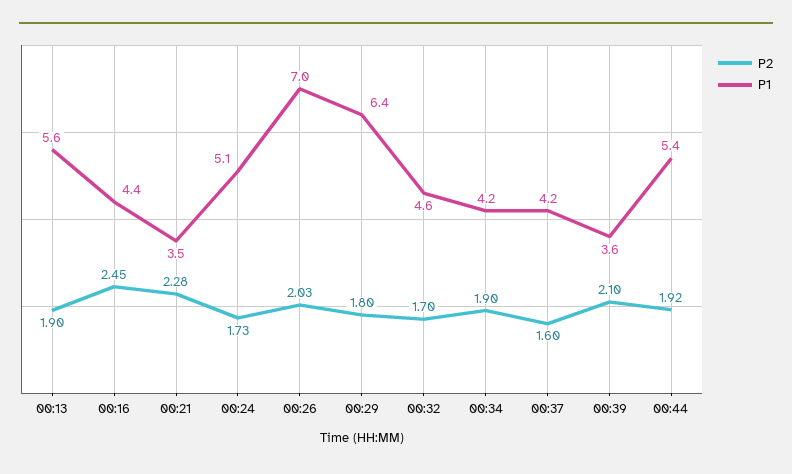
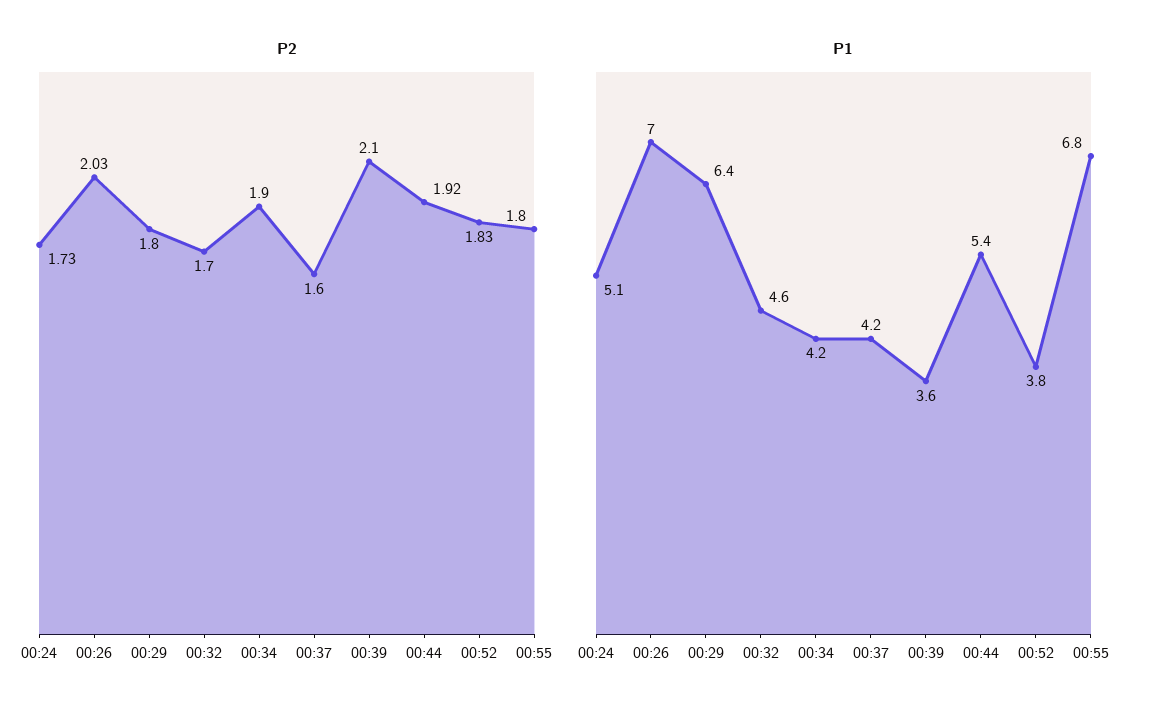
P2, 00:13: 1.9 -> none
P1, 00:13: 5.6 -> none
P2, 00:16: 2.45 -> none
P1, 00:16: 4.4 -> none
P2, 00:21: 2.28 -> none
P1, 00:21: 3.5 -> none
P2, 00:52: none -> 1.83
P2, 00:55: none -> 1.8
P1, 00:52: none -> 3.8
P1, 00:55: none -> 6.8

